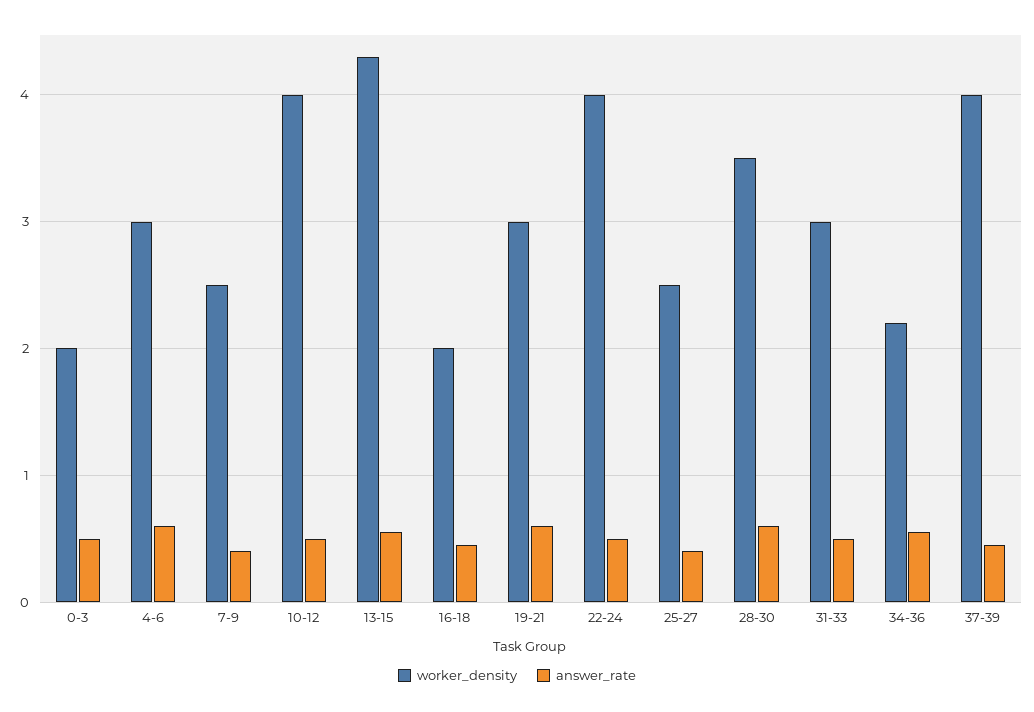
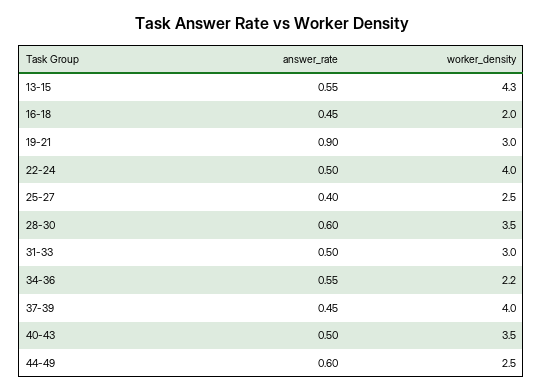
worker_density, 0-3: 2 -> none
answer_rate, 0-3: 0.5 -> none
worker_density, 4-6: 3 -> none
answer_rate, 4-6: 0.6 -> none
worker_density, 7-9: 2.5 -> none
answer_rate, 7-9: 0.4 -> none
worker_density, 10-12: 4 -> none
answer_rate, 10-12: 0.5 -> none
answer_rate, 19-21: 0.6 -> 0.9
answer_rate, 40-43: none -> 0.5
worker_density, 40-43: none -> 3.5
answer_rate, 44-49: none -> 0.6
worker_density, 44-49: none -> 2.5

